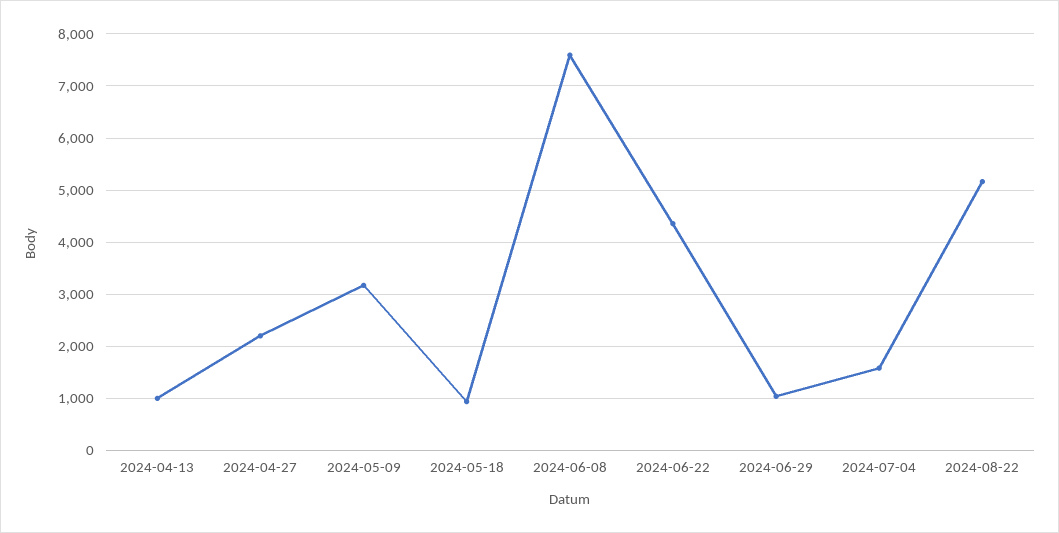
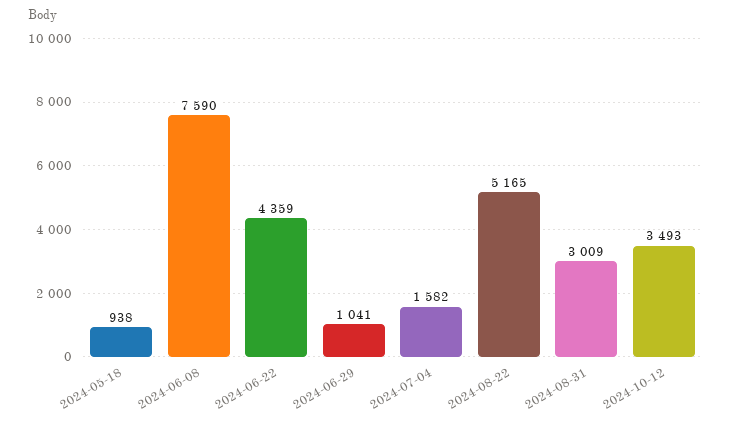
2024-04-13: 1000 -> none
2024-04-27: 2200 -> none
2024-05-09: 3200 -> none
2024-08-31: none -> 3009
2024-10-12: none -> 3493

